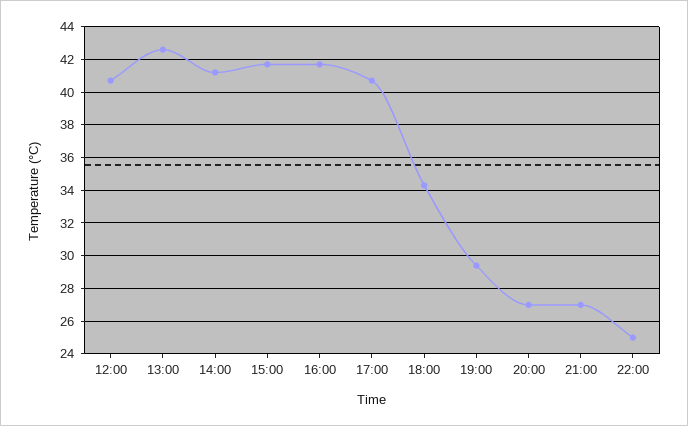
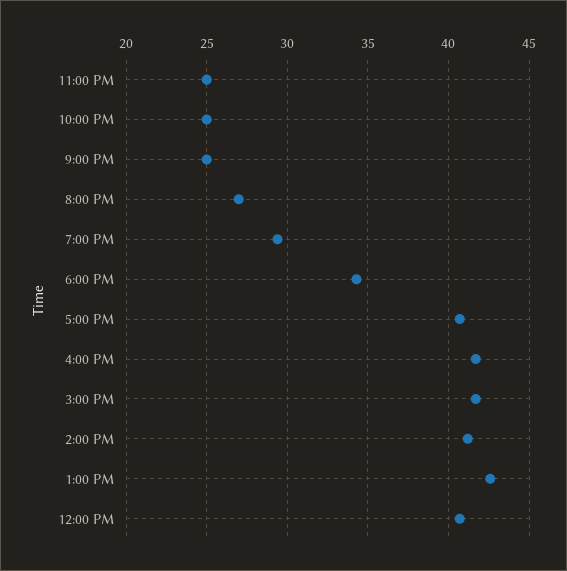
21:00: 27 -> 25
11:00 PM: none -> 25

